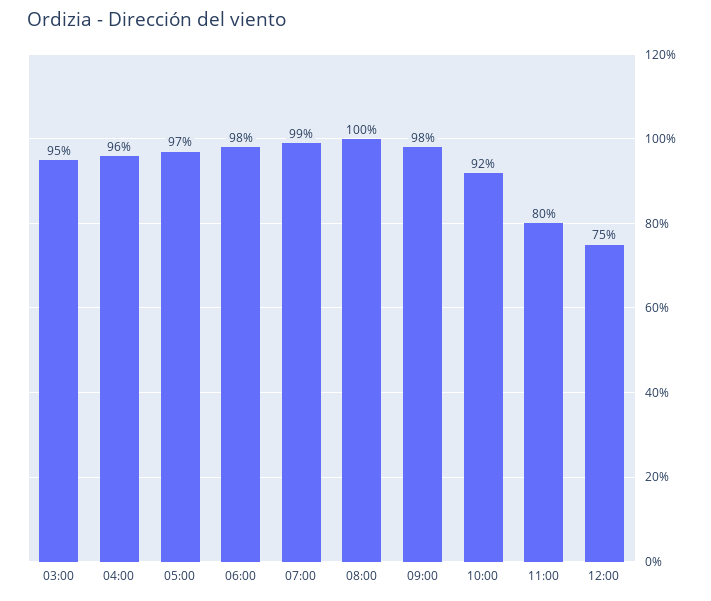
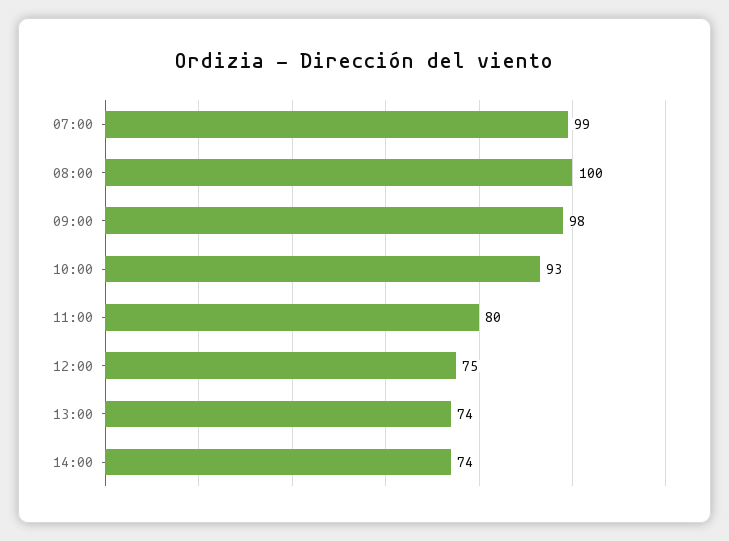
03:00: 95 -> none
04:00: 96 -> none
05:00: 97 -> none
06:00: 98 -> none
10:00: 92 -> 93
13:00: none -> 74
14:00: none -> 74

